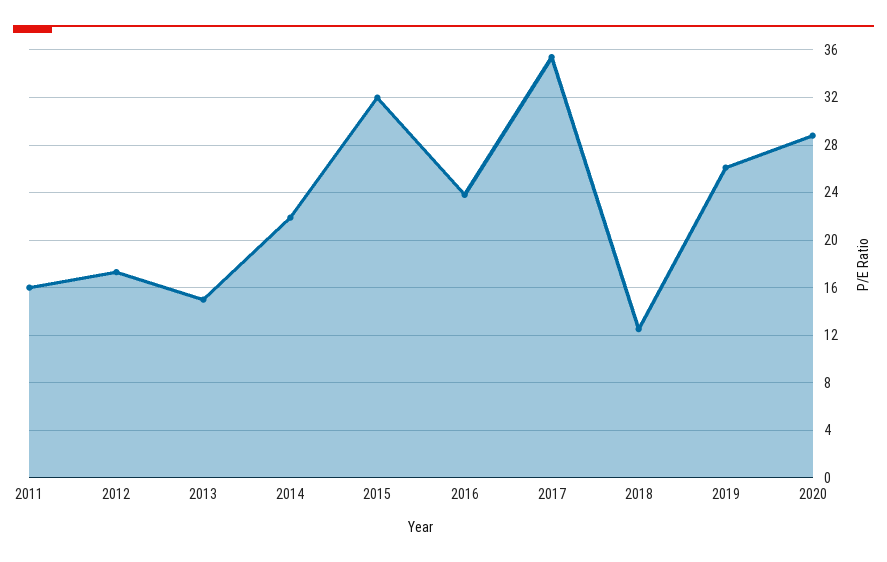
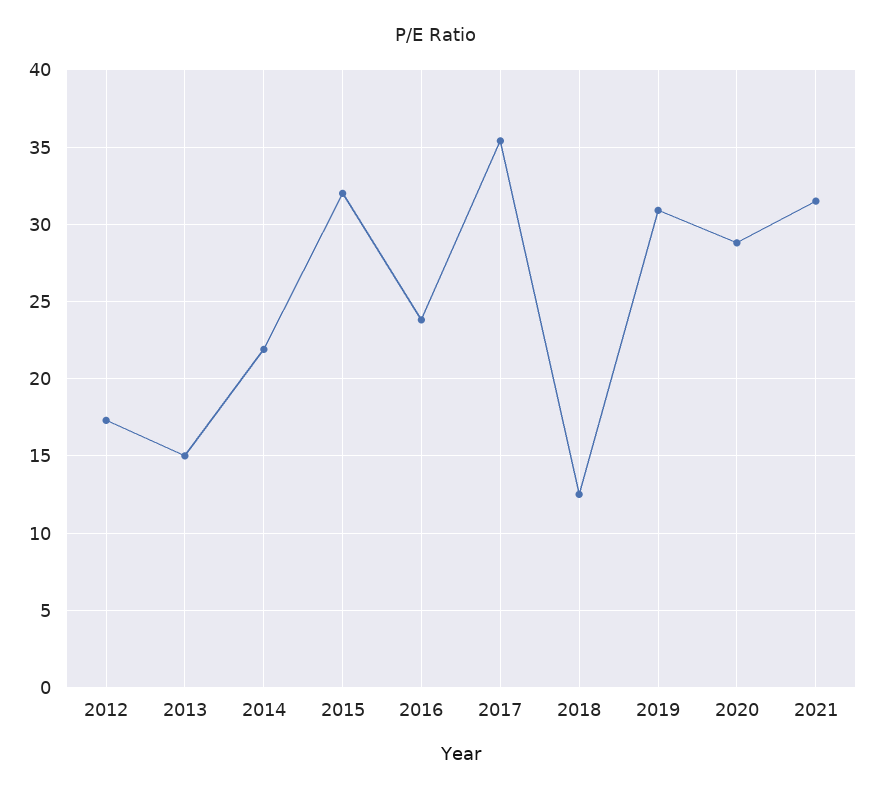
2011: 16 -> none
2019: 26 -> 31
2021: none -> 31.5

